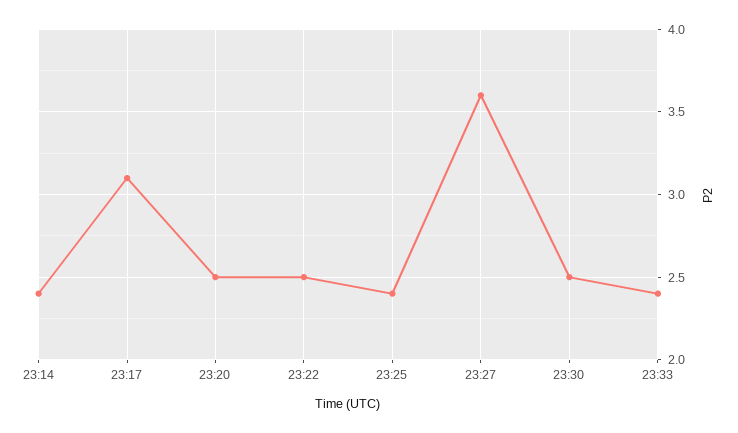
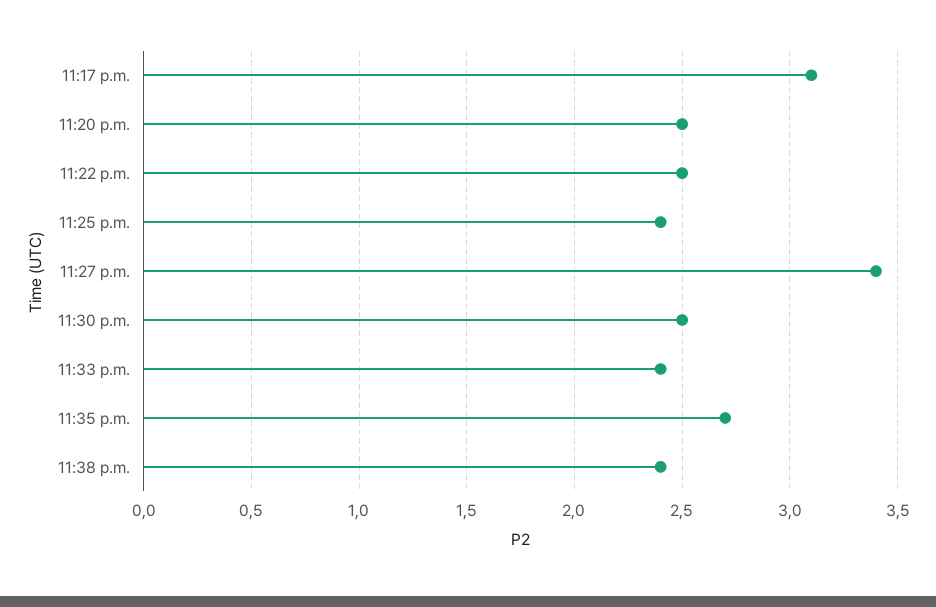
23:14: 2.4 -> none
23:27: 3.6 -> 3.4
11:35 p.m.: none -> 2.7
11:38 p.m.: none -> 2.4

